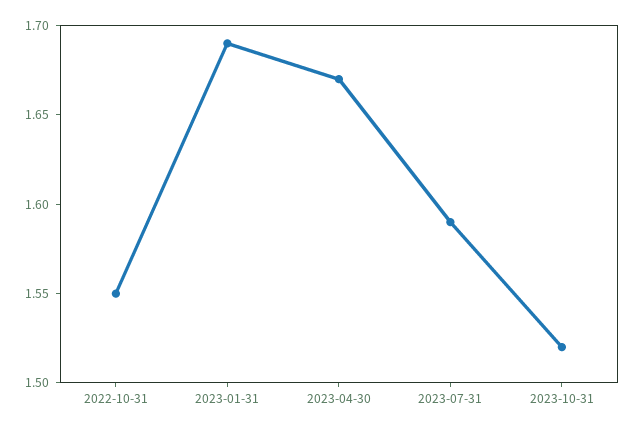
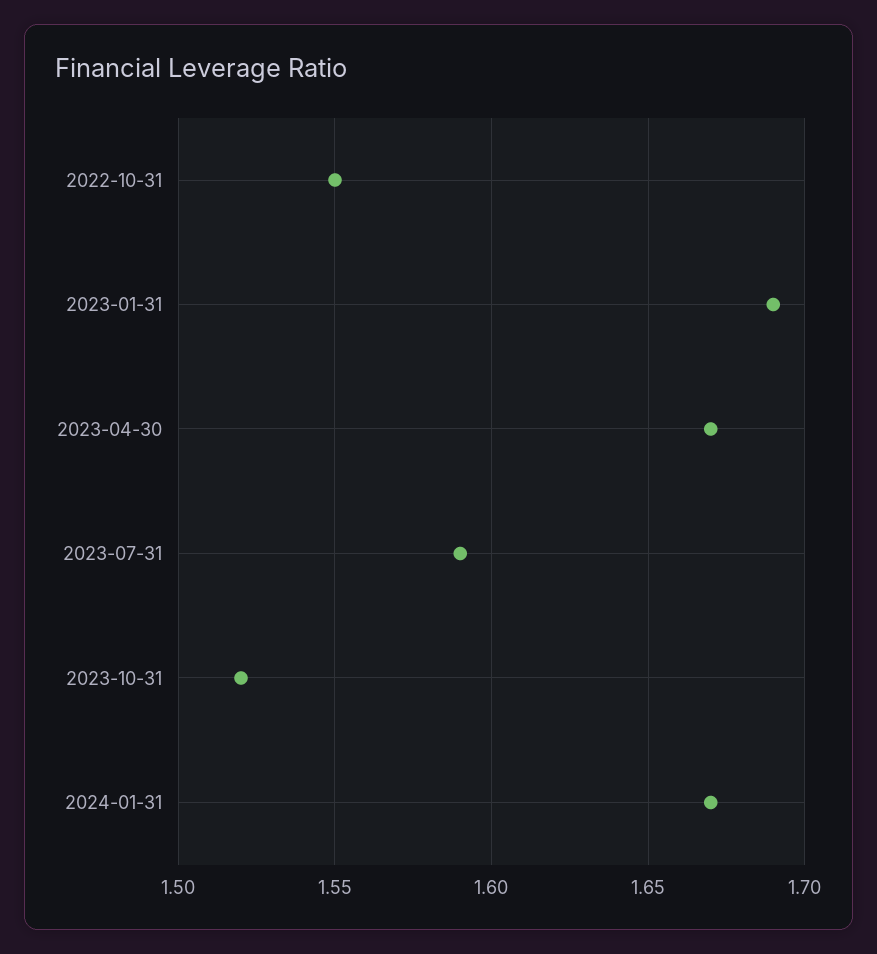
2024-01-31: none -> 1.67

